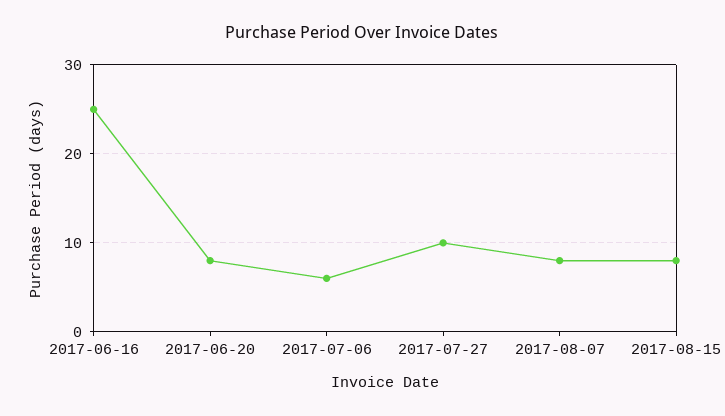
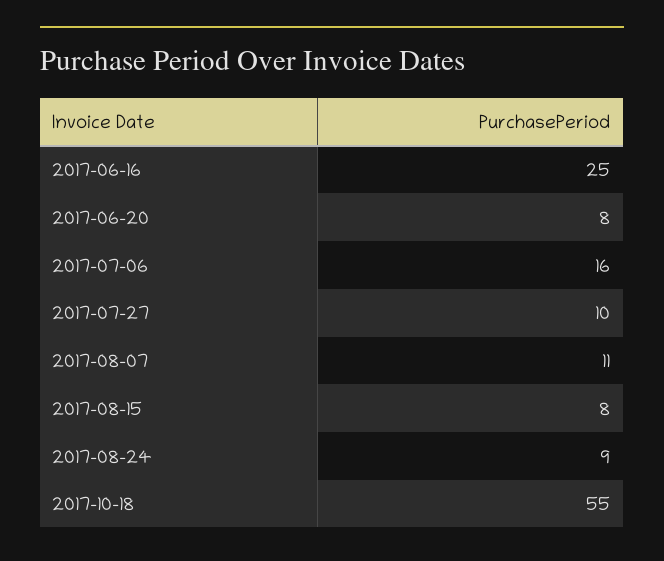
2017-07-06: 6 -> 16
2017-08-07: 8 -> 11
2017-08-24: none -> 9
2017-10-18: none -> 55

